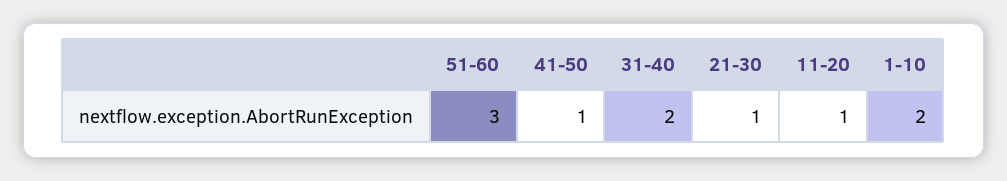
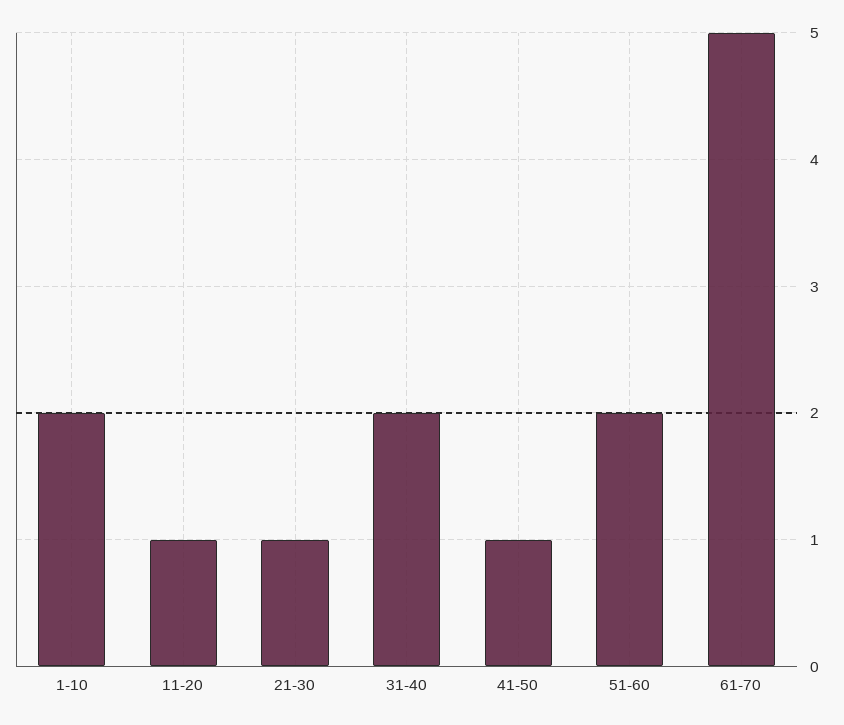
51-60: 3 -> 2
61-70: none -> 5

